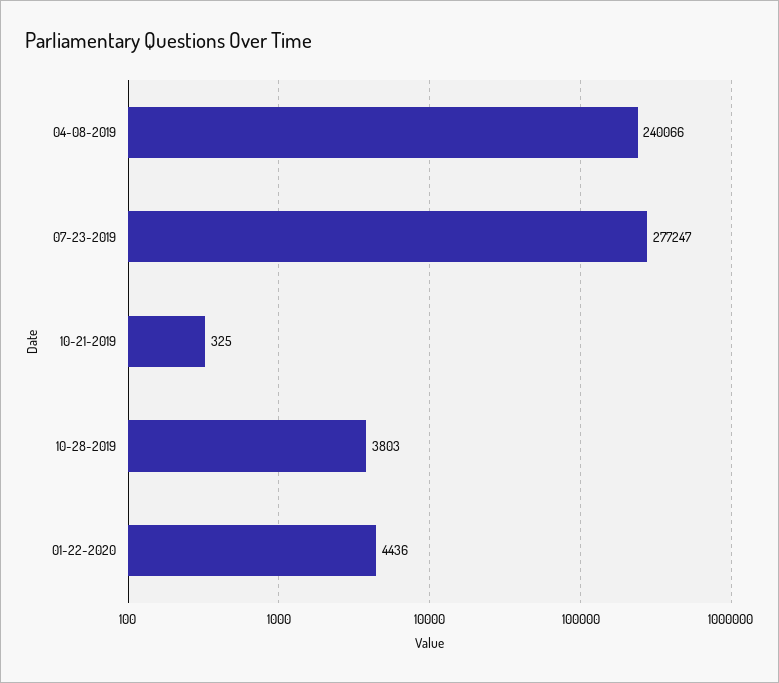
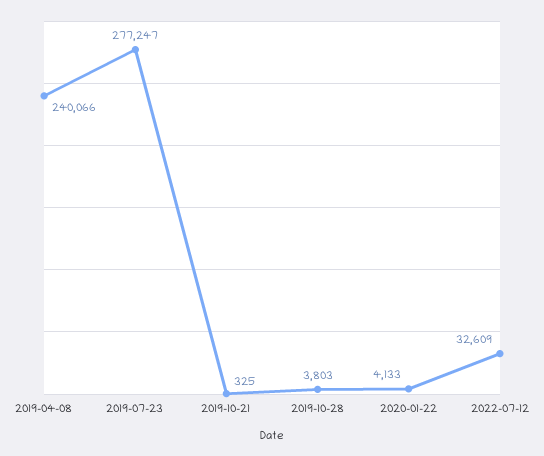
01-22-2020: 4436 -> 4133
2022-07-12: none -> 32609

